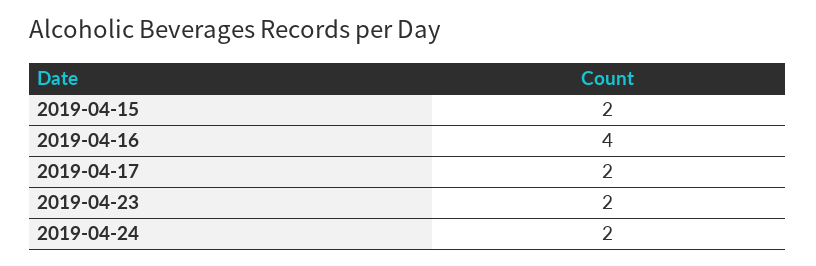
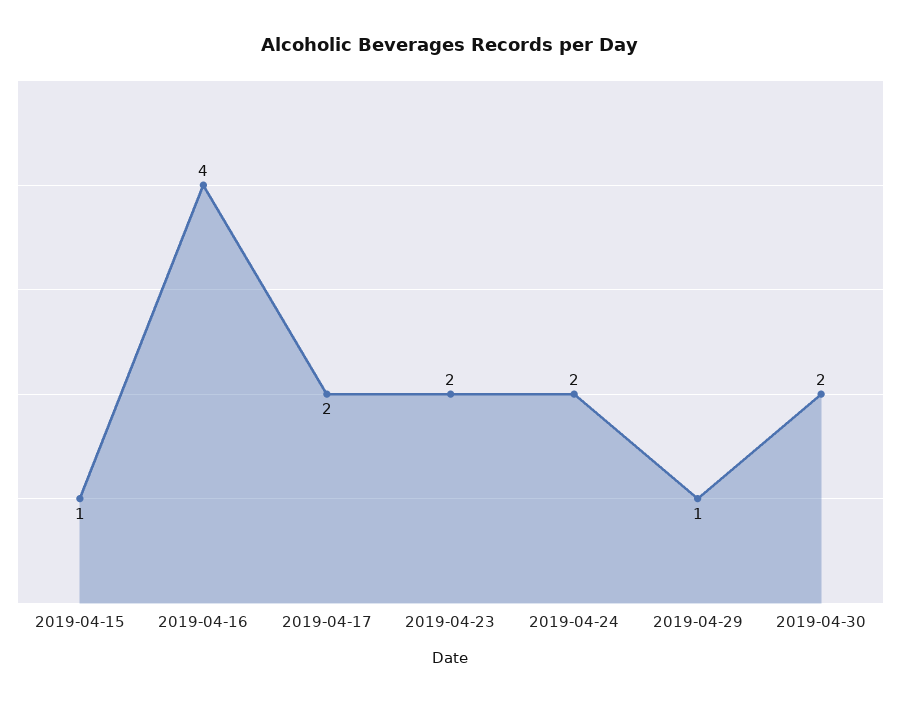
2019-04-15: 2 -> 1
2019-04-29: none -> 1
2019-04-30: none -> 2

